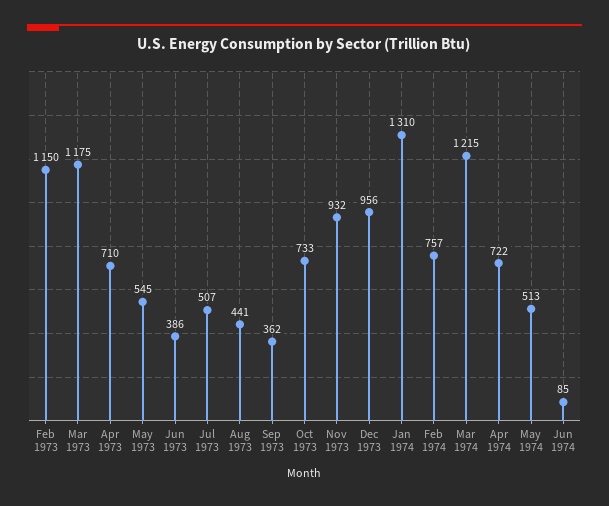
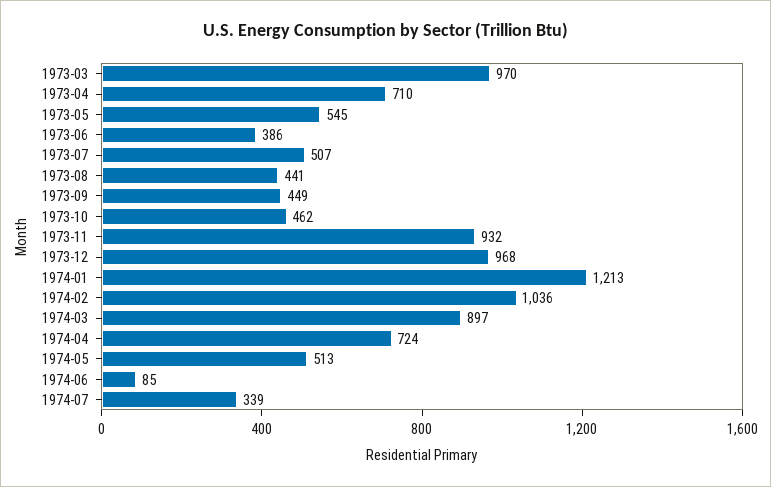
Feb 1973: 1150 -> none
Mar 1973: 1175 -> 970
Sep 1973: 362 -> 449
Oct 1973: 733 -> 462
Dec 1973: 956 -> 968
Jan 1974: 1310 -> 1213
Feb 1974: 757 -> 1036
Mar 1974: 1215 -> 897
Apr 1974: 722 -> 724
1974-07: none -> 339

